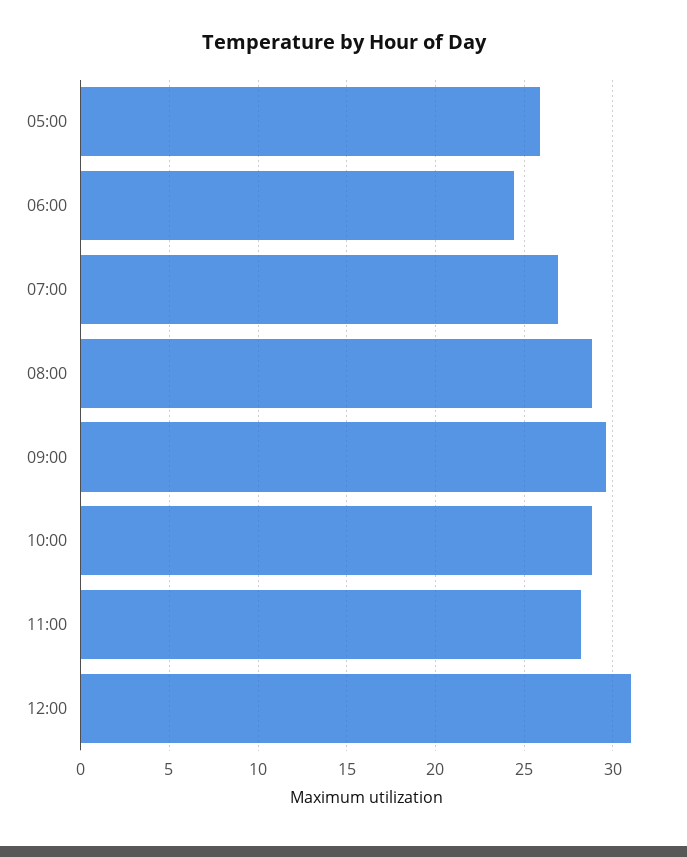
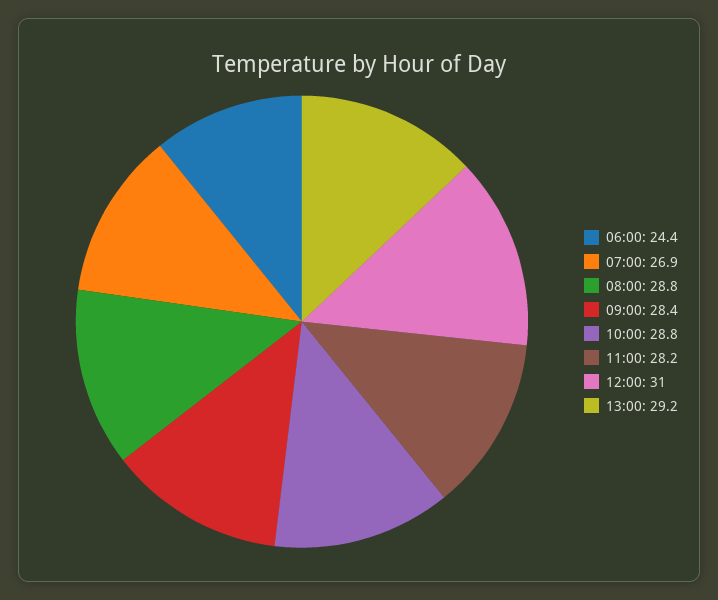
05:00: 26 -> none
09:00: 29.5 -> 28.4
13:00: none -> 29.2

